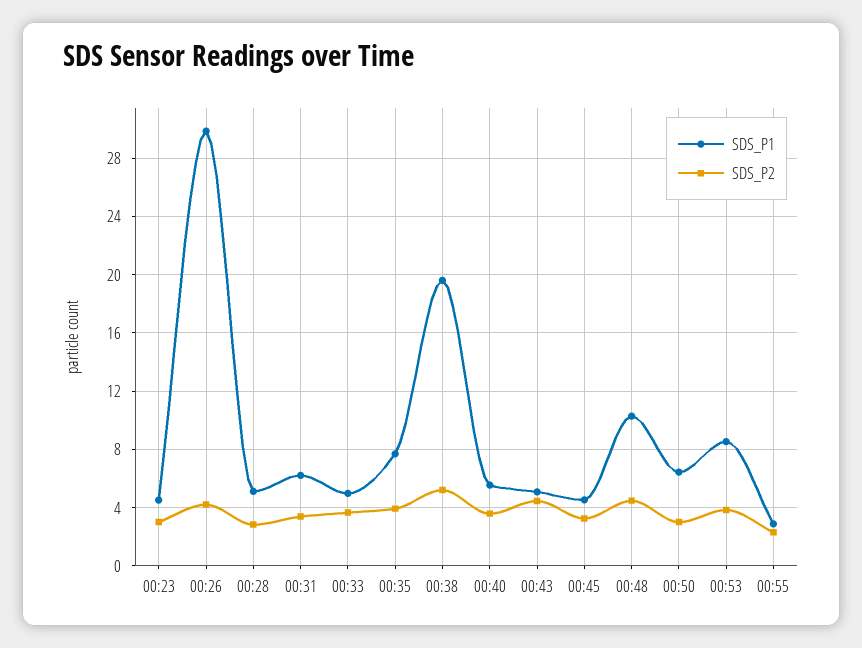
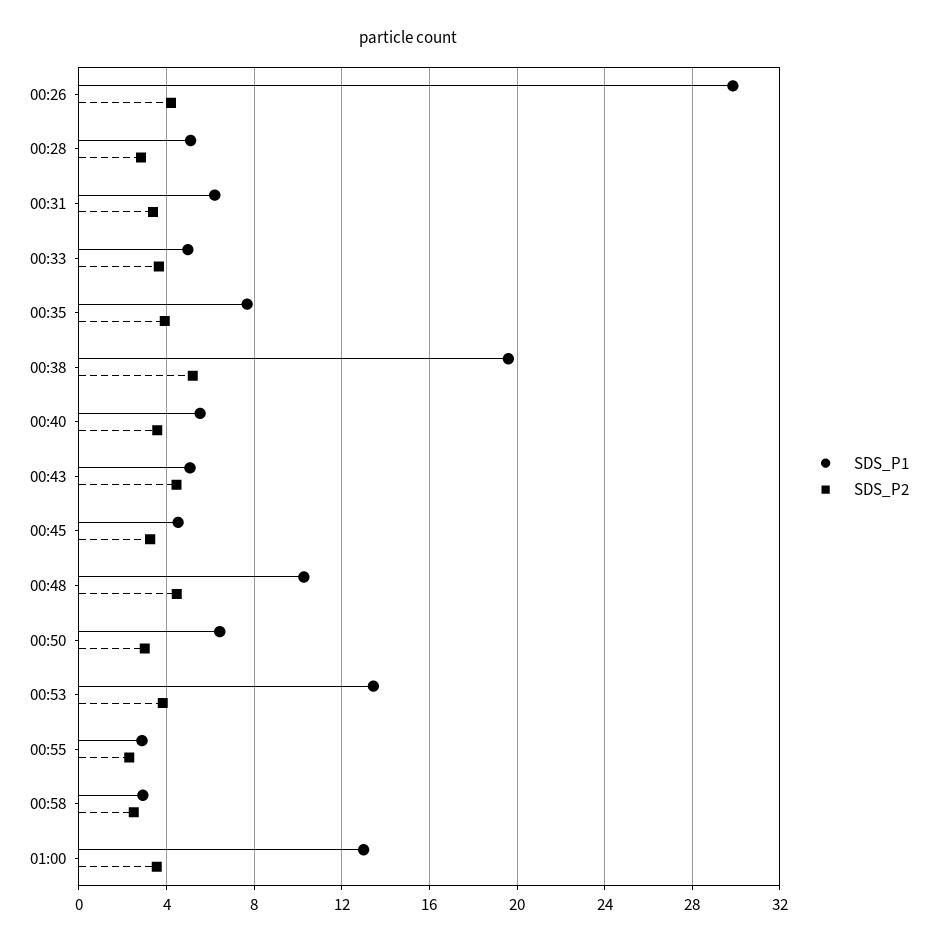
SDS_P1, 00:23: 4.5 -> none
SDS_P2, 00:23: 3 -> none
SDS_P1, 00:53: 8.5 -> 13.5
SDS_P1, 00:58: none -> 3
SDS_P2, 00:58: none -> 2.5
SDS_P1, 01:00: none -> 13
SDS_P2, 01:00: none -> 3.5

